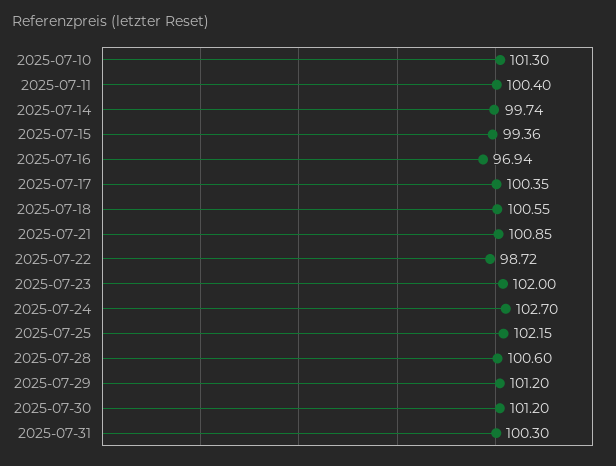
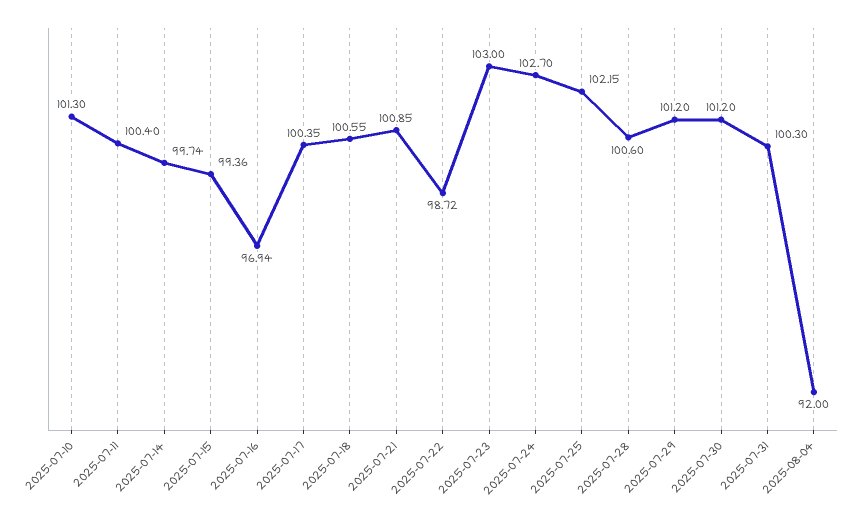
2025-07-23: 102 -> 103
2025-08-04: none -> 92

